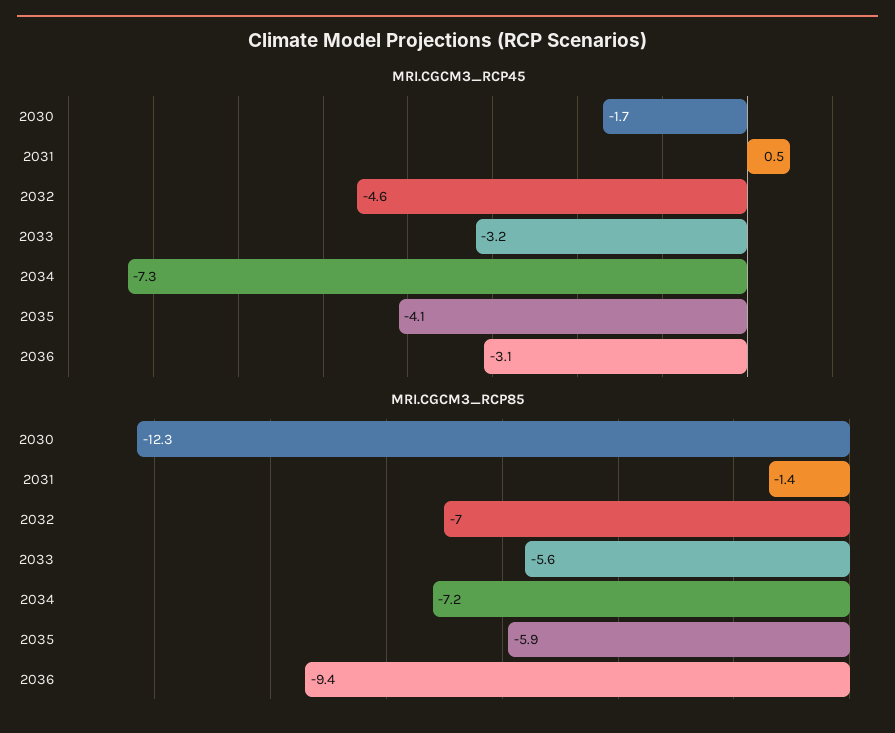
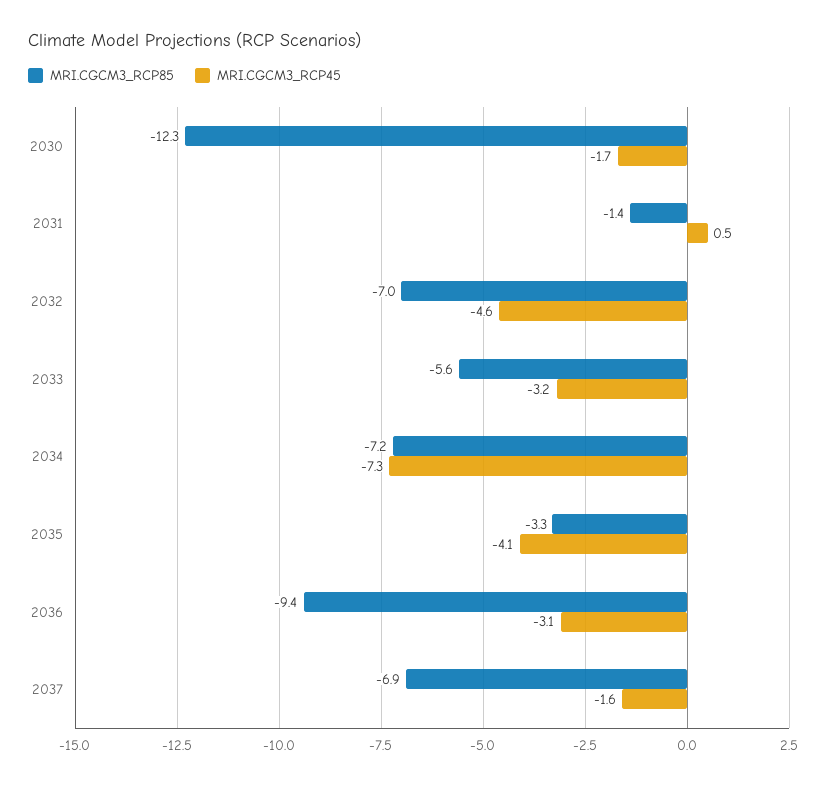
MRI.CGCM3_RCP85, 2035: -5.9 -> -3.3
MRI.CGCM3_RCP85, 2037: none -> -6.9
MRI.CGCM3_RCP45, 2037: none -> -1.6

